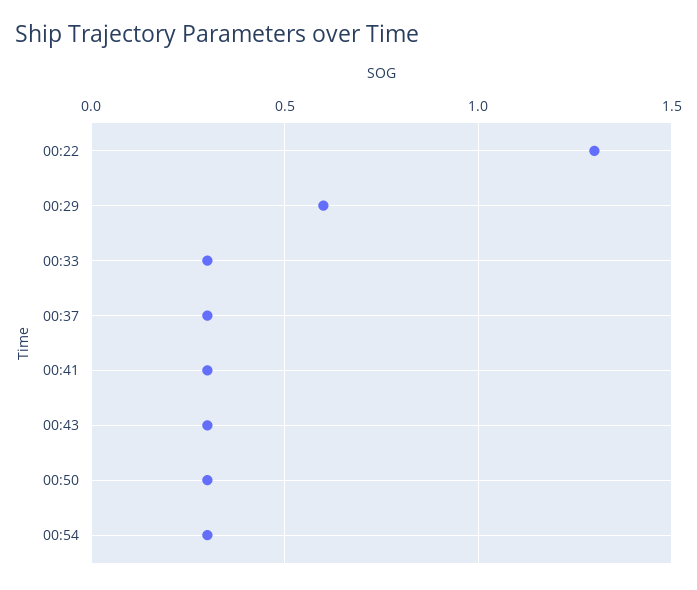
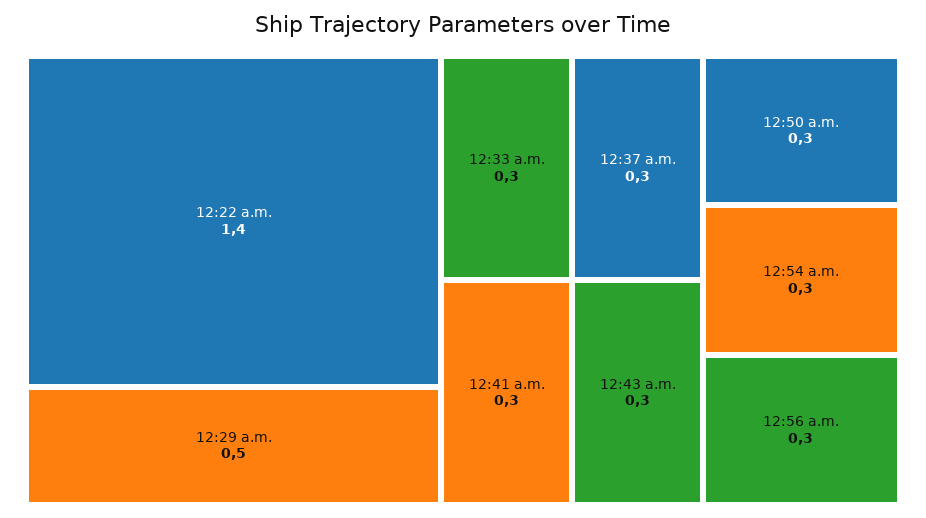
00:22: 1.3 -> 1.4
00:29: 0.6 -> 0.5
12:56 a.m.: none -> 0.3

